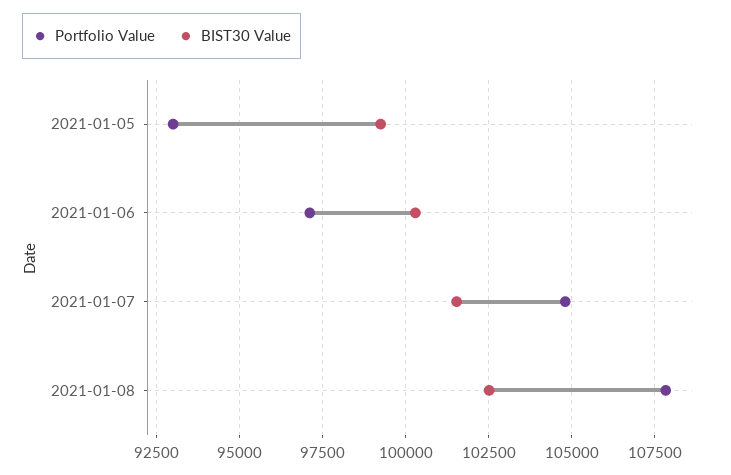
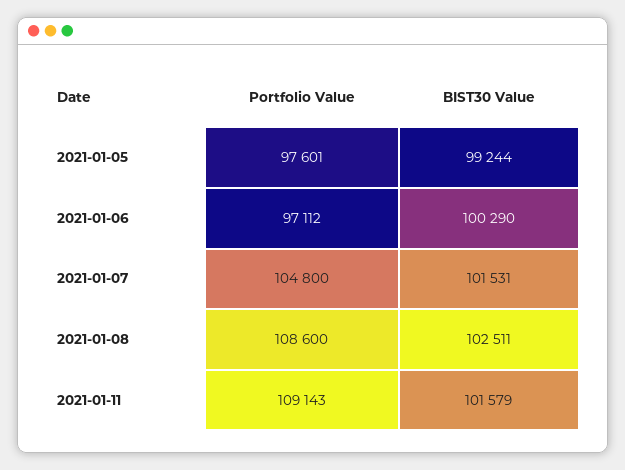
Portfolio Value, 2021-01-05: 93000 -> 97601
Portfolio Value, 2021-01-08: 107750 -> 108600
Portfolio Value, 2021-01-11: none -> 109143
BIST30 Value, 2021-01-11: none -> 101579

